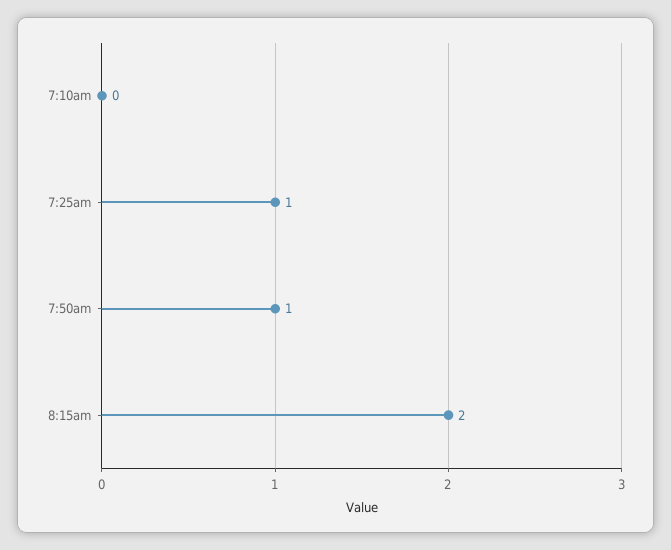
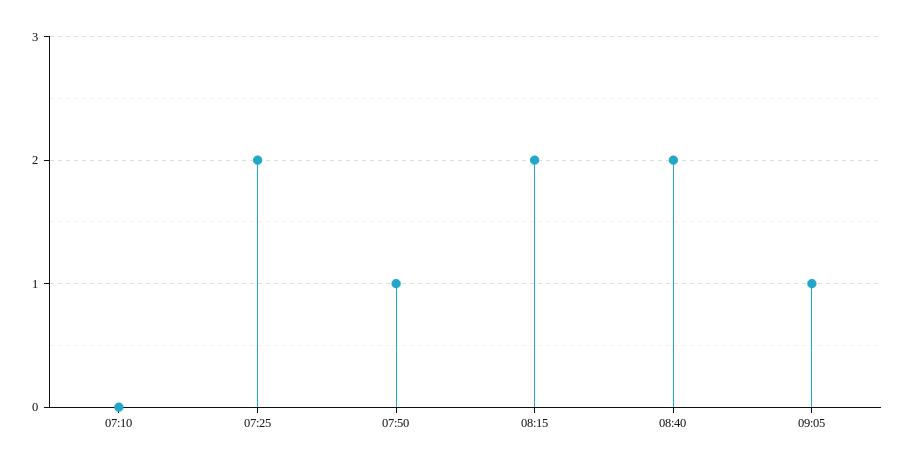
7:25am: 1 -> 2
08:40: none -> 2
09:05: none -> 1

